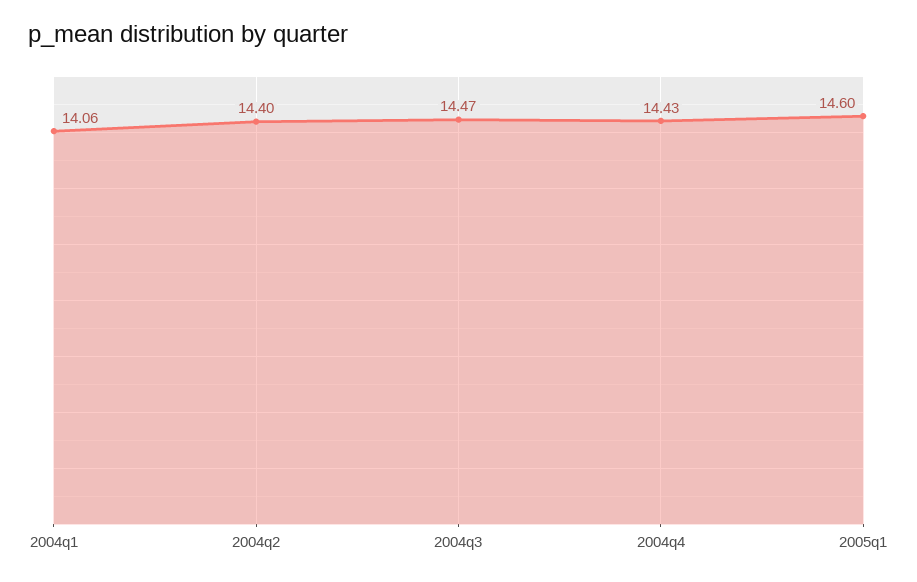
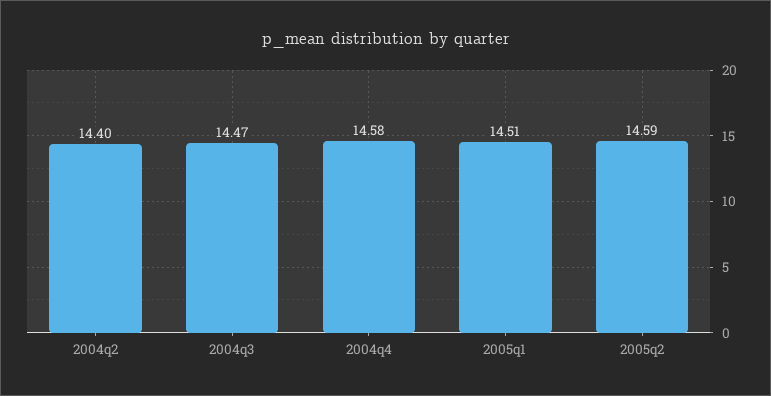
2004q1: 14.06 -> none
2004q4: 14.43 -> 14.58
2005q1: 14.6 -> 14.51
2005q2: none -> 14.59

